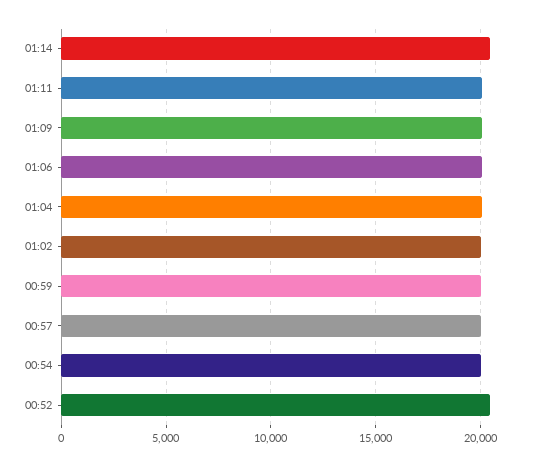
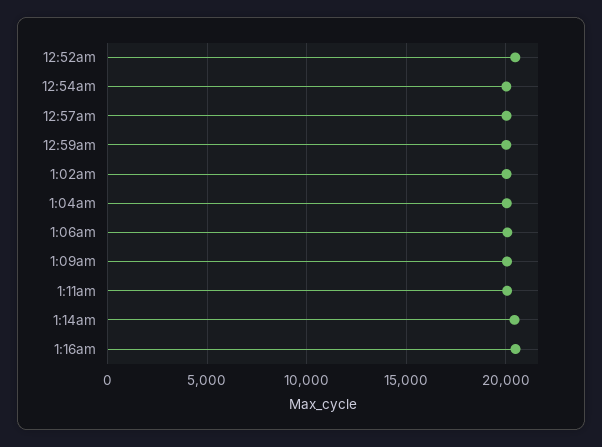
1:16am: none -> 20500

